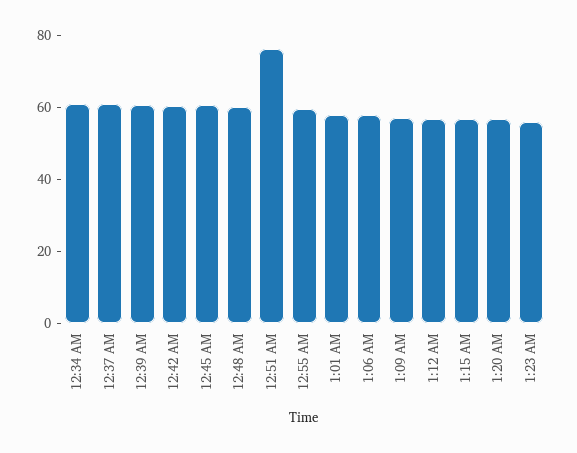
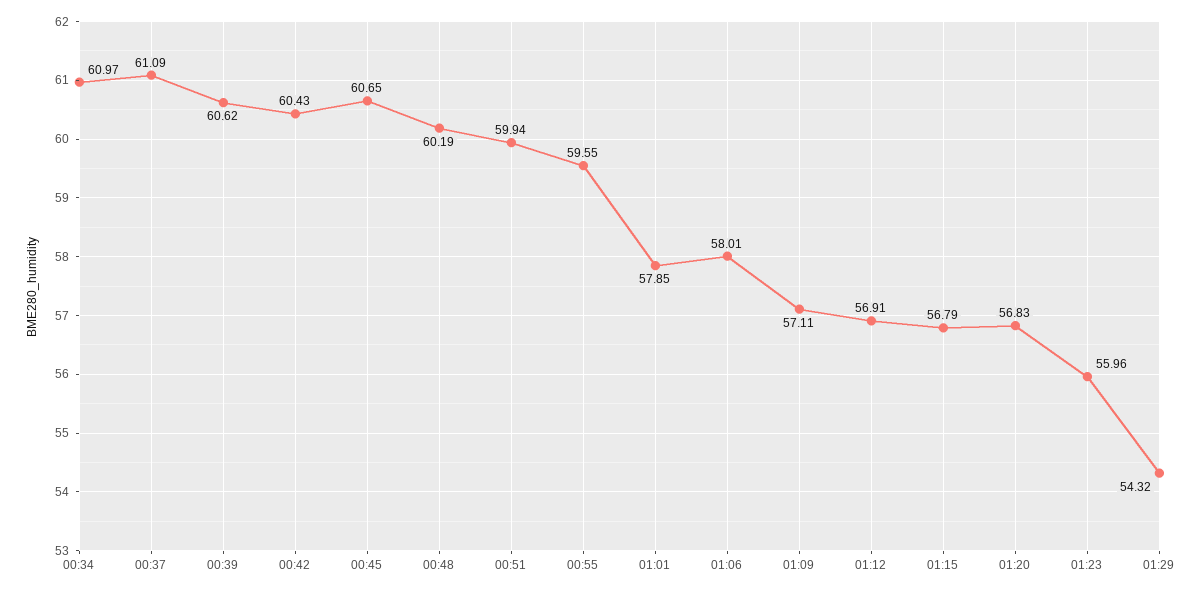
12:51 AM: 75 -> 59.94
01:29: none -> 54.32

